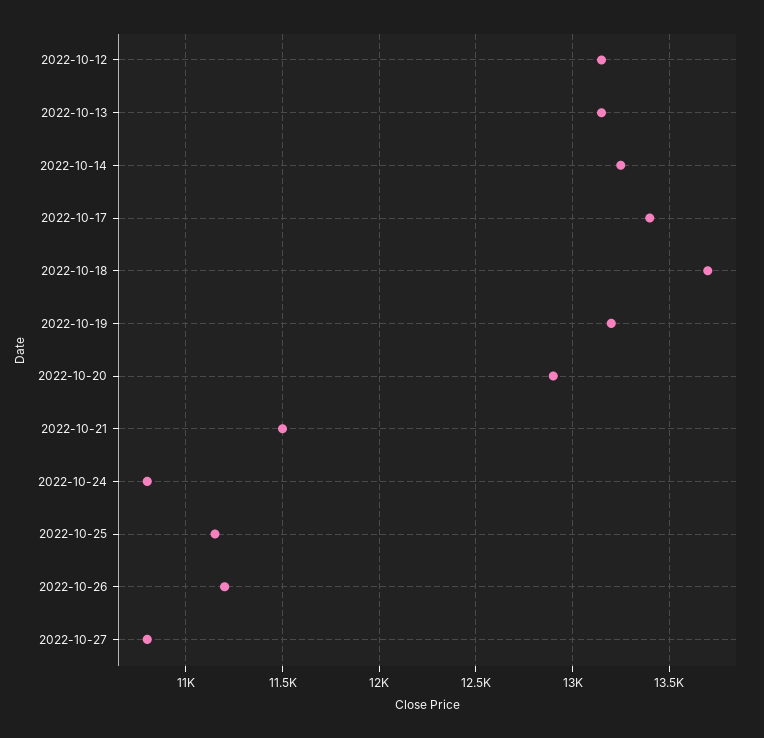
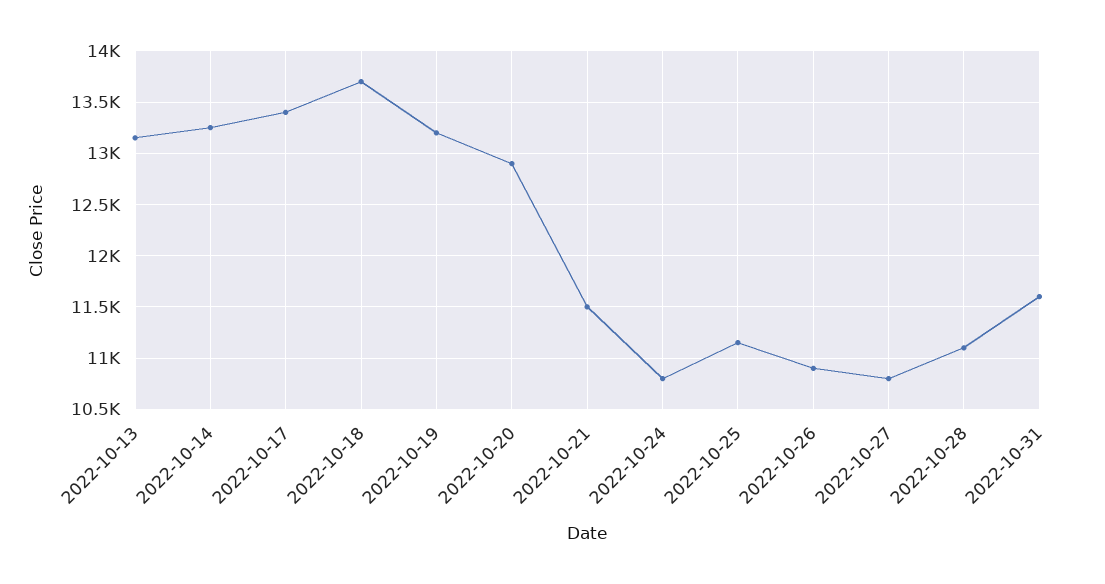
2022-10-12: 13150 -> none
2022-10-26: 11200 -> 10900
2022-10-28: none -> 11100
2022-10-31: none -> 11600

